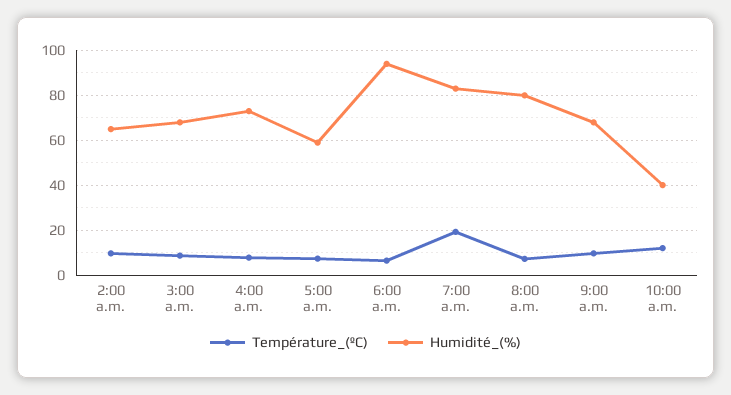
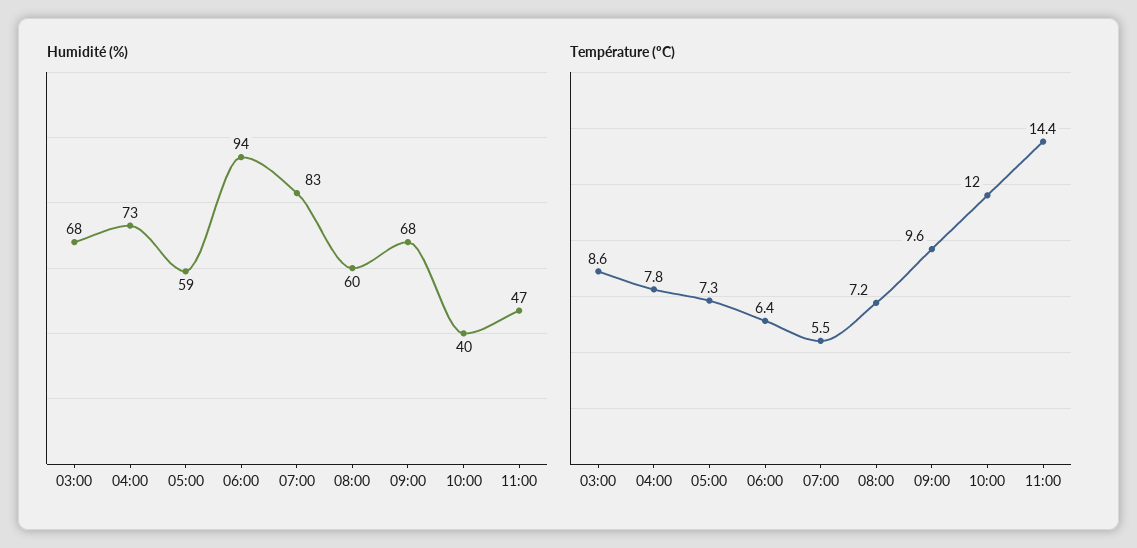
Température_(ºC), 2:00 a.m.: 10 -> none
Humidité_(%), 2:00 a.m.: 65 -> none
Température_(ºC), 7:00 a.m.: 20 -> 5.5
Humidité_(%), 8:00 a.m.: 80 -> 60
Humidité_(%), 11:00: none -> 47
Température_(ºC), 11:00: none -> 14.4

